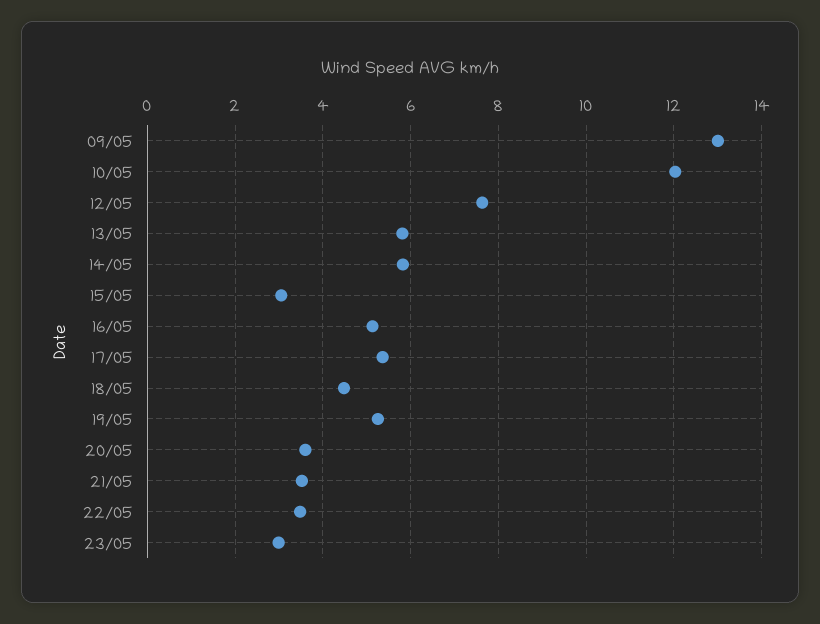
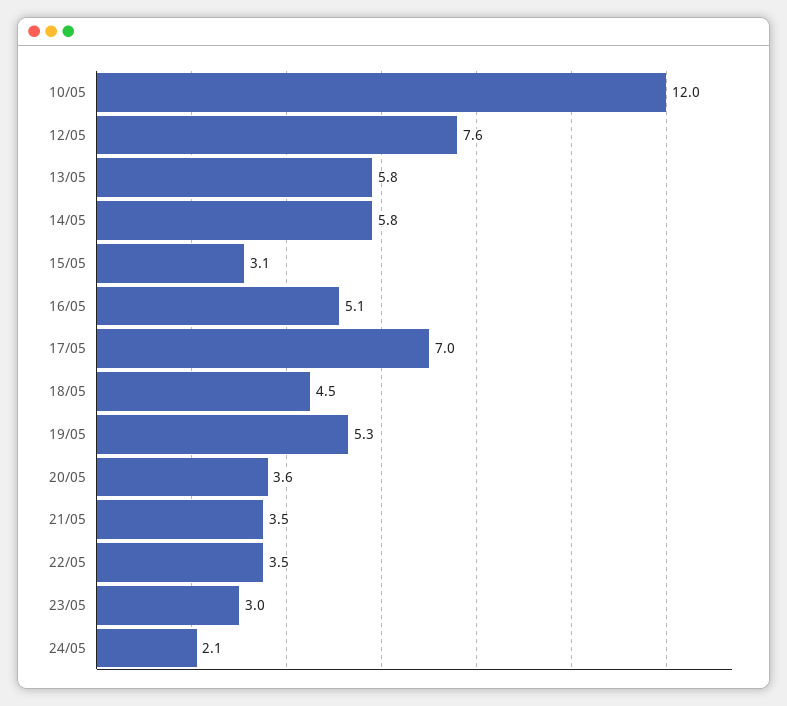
09/05: 13 -> none
17/05: 5.4 -> 7
24/05: none -> 2.1

